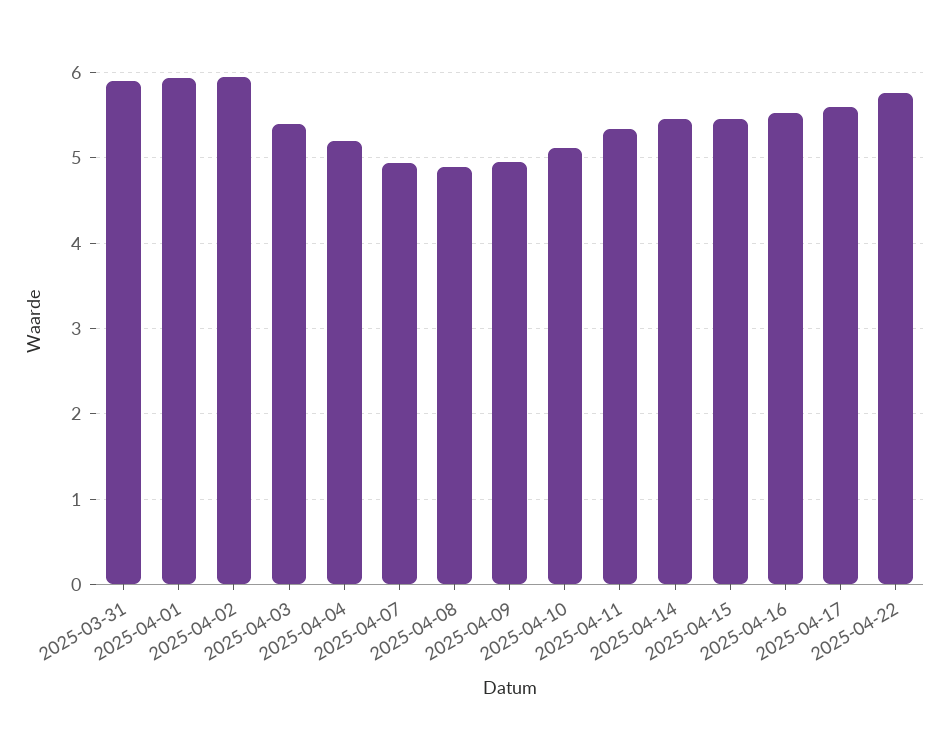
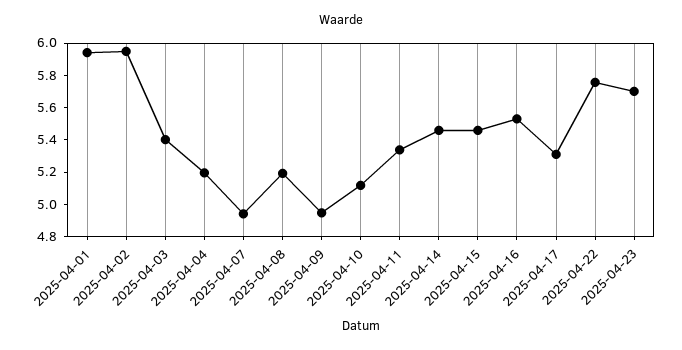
2025-03-31: 5.9 -> none
2025-04-08: 4.9 -> 5.2
2025-04-17: 5.6 -> 5.3
2025-04-23: none -> 5.7

